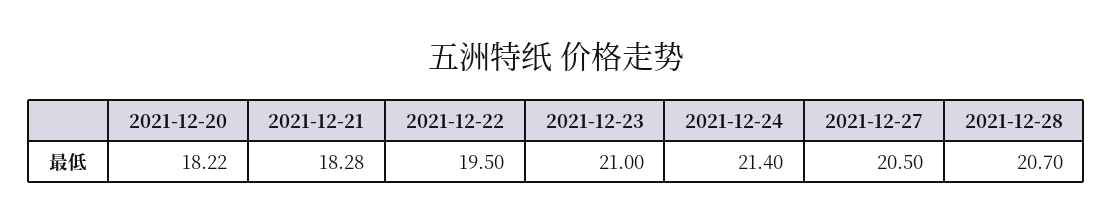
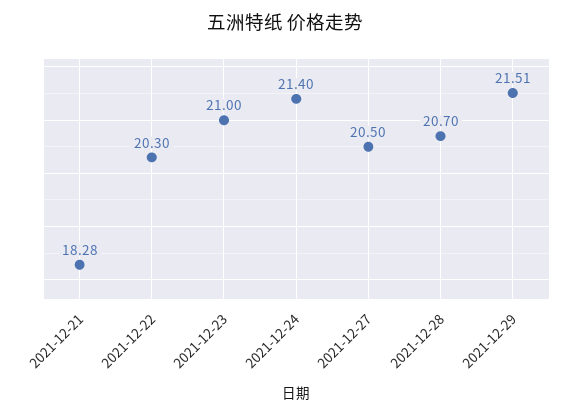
2021-12-20: 18.22 -> none
2021-12-22: 19.5 -> 20.3
2021-12-29: none -> 21.51

